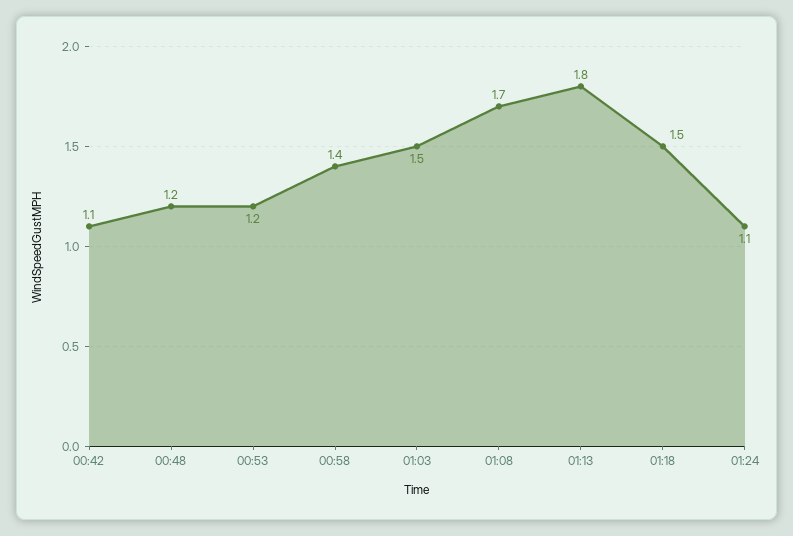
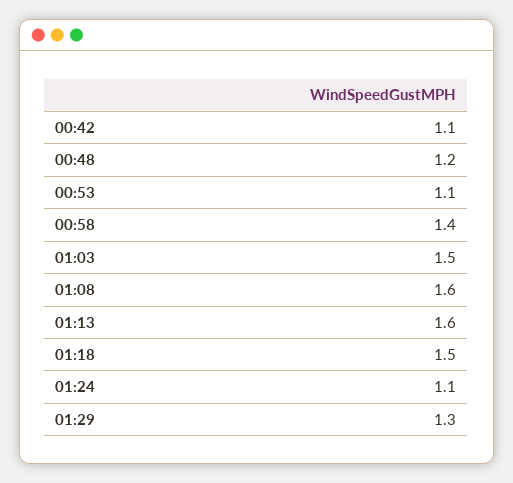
00:53: 1.2 -> 1.1
01:08: 1.7 -> 1.6
01:13: 1.8 -> 1.6
01:29: none -> 1.3

